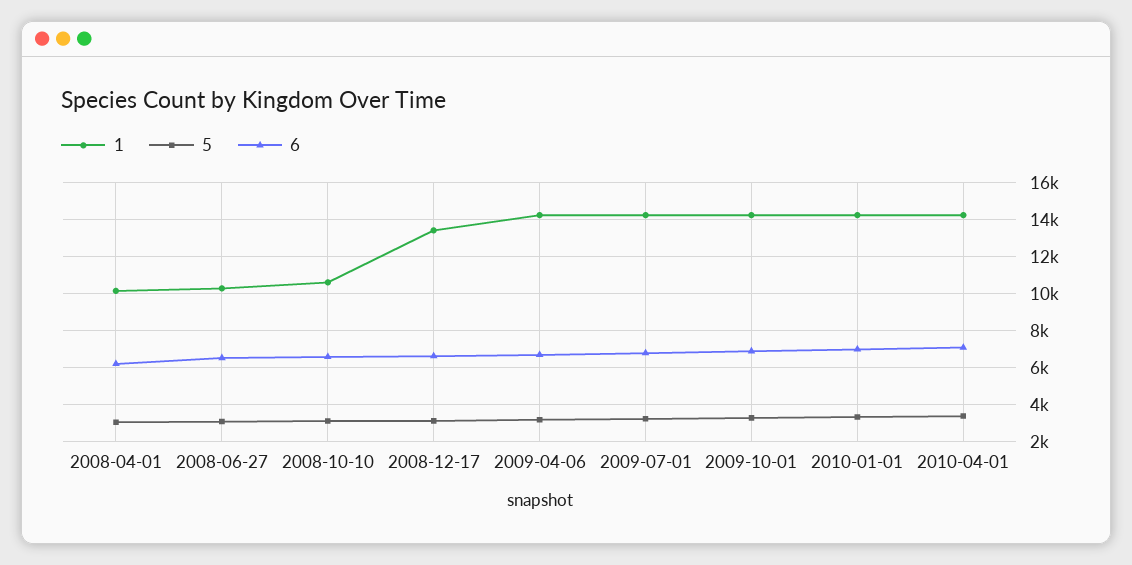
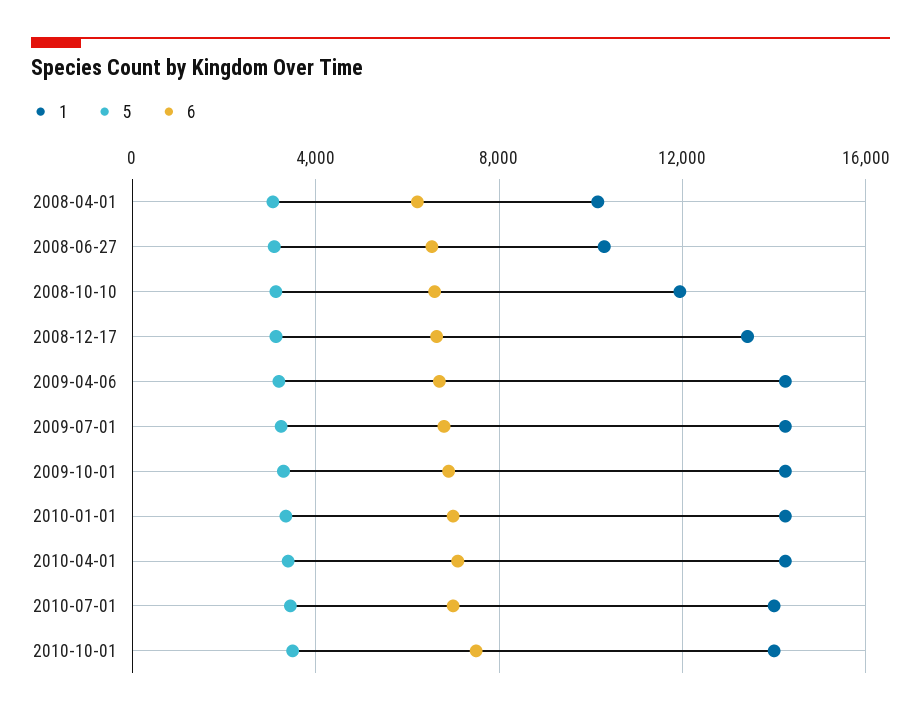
1, 2008-10-10: 10500 -> 12000
1, 2010-07-01: none -> 14000
5, 2010-07-01: none -> 3500
6, 2010-07-01: none -> 7000
1, 2010-10-01: none -> 14000
5, 2010-10-01: none -> 3500
6, 2010-10-01: none -> 7500

